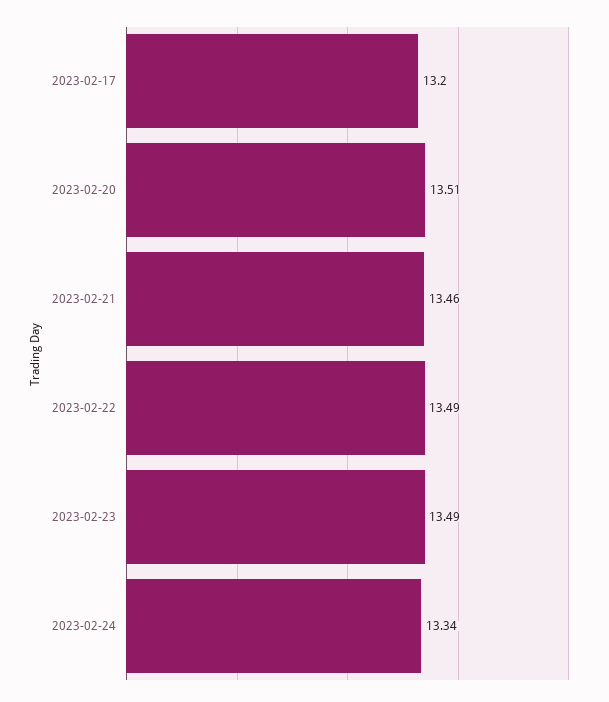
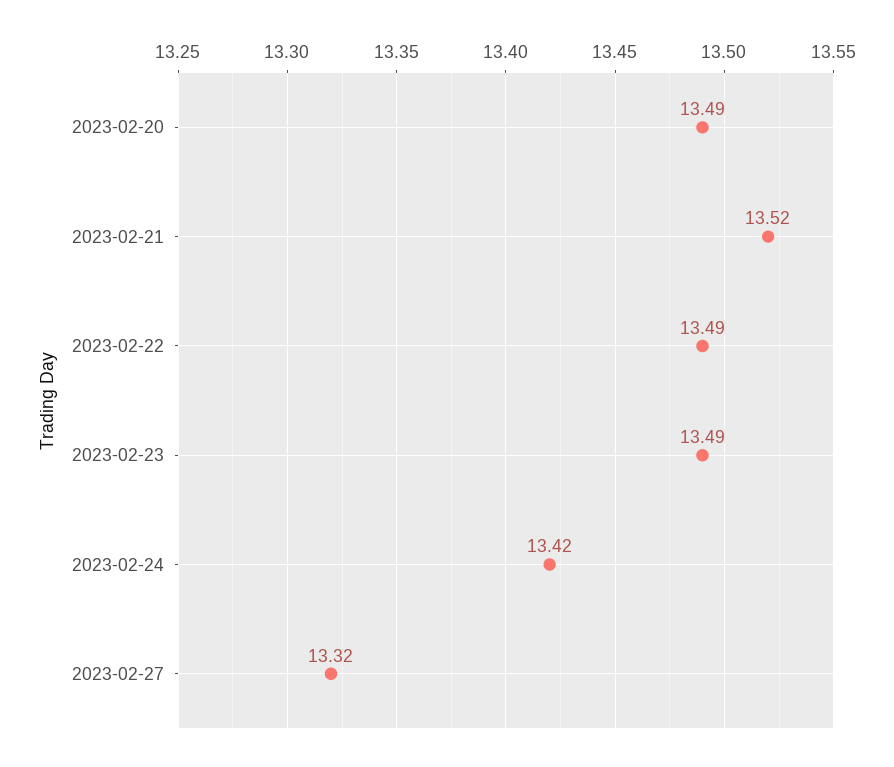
2023-02-17: 13.2 -> none
2023-02-20: 13.51 -> 13.49
2023-02-21: 13.46 -> 13.52
2023-02-24: 13.34 -> 13.42
2023-02-27: none -> 13.32

